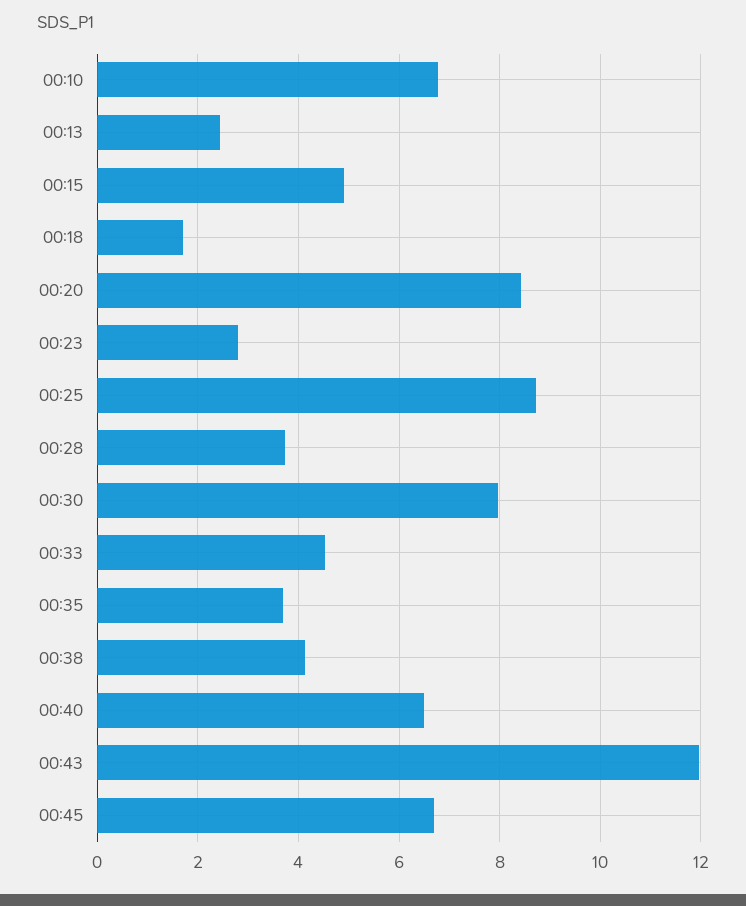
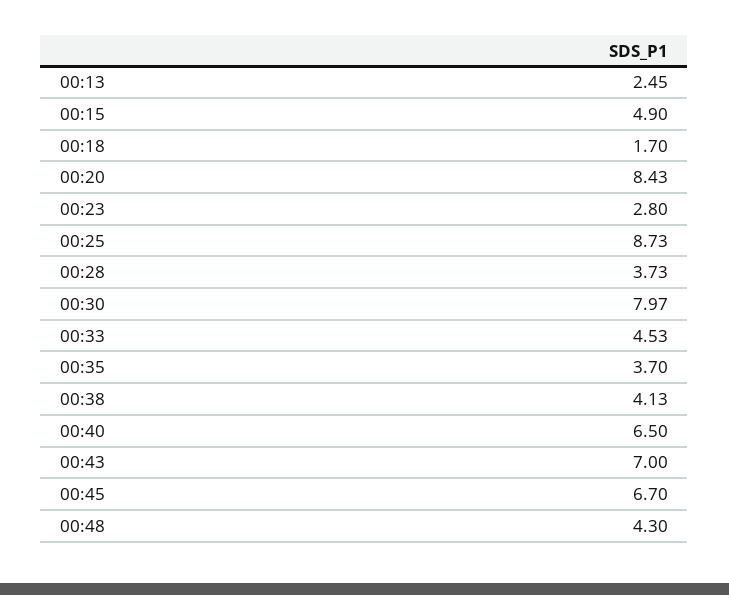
00:10: 6.8 -> none
00:43: 12 -> 7
00:48: none -> 4.3

